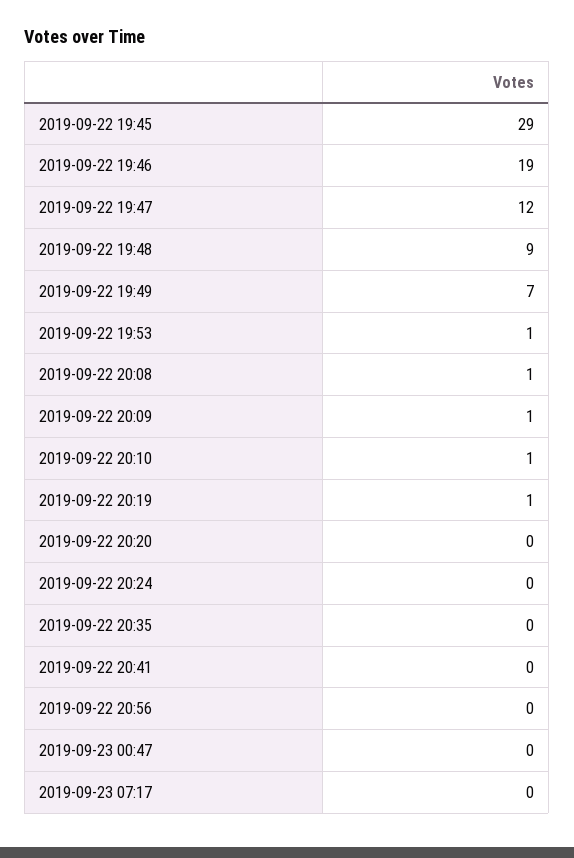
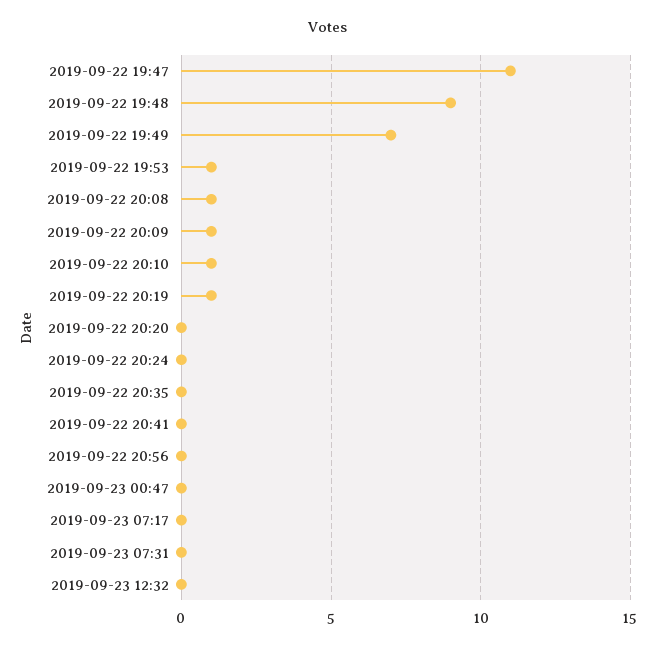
2019-09-22 19:45: 29 -> none
2019-09-22 19:46: 19 -> none
2019-09-22 19:47: 12 -> 11
2019-09-23 07:31: none -> 0
2019-09-23 12:32: none -> 0

